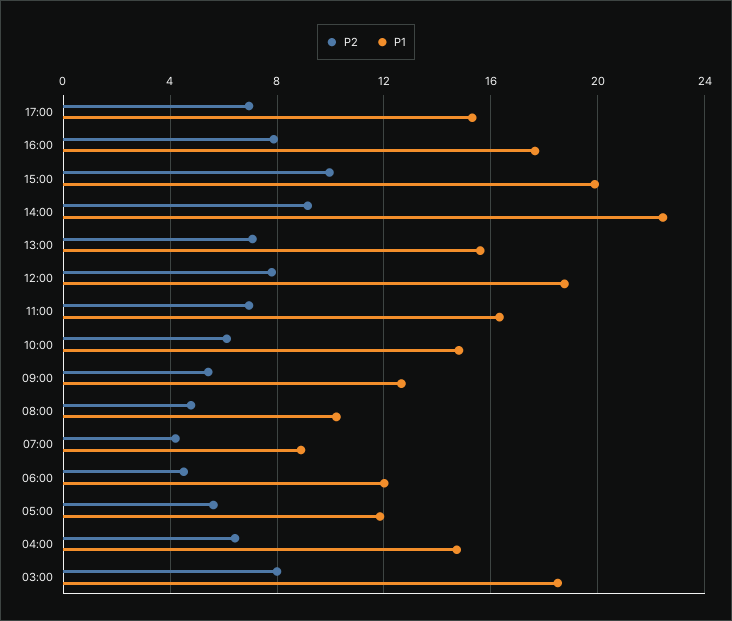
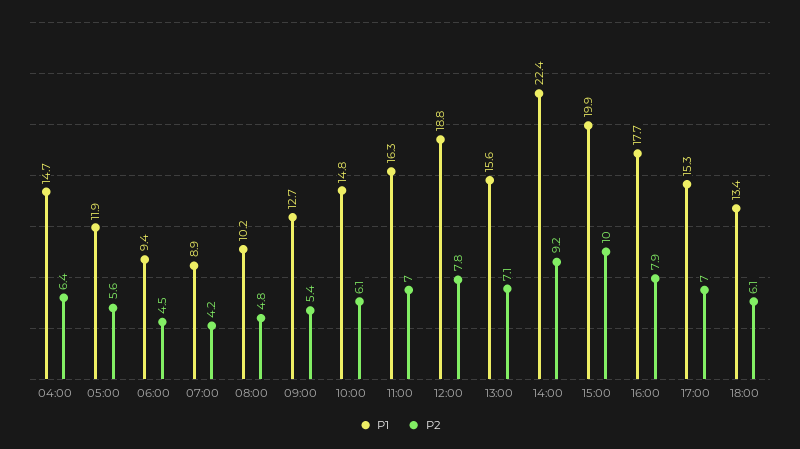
P1, 06:00: 12 -> 9.4
P2, 03:00: 8 -> none
P1, 03:00: 18.5 -> none
P1, 18:00: none -> 13.4
P2, 18:00: none -> 6.1

